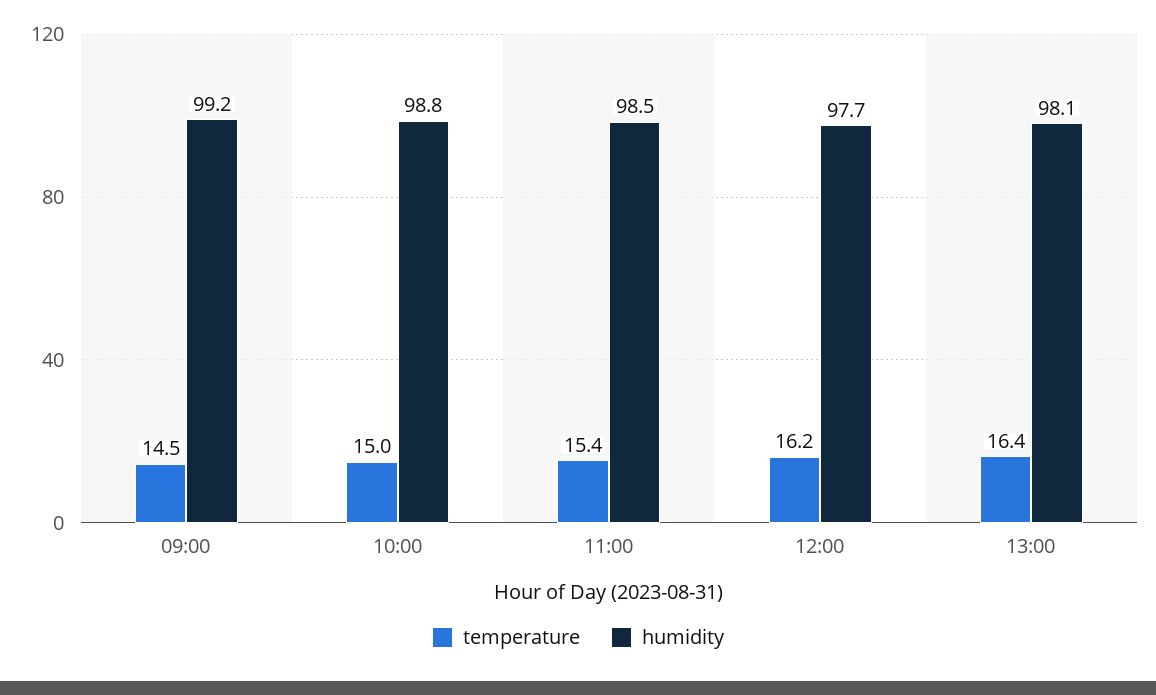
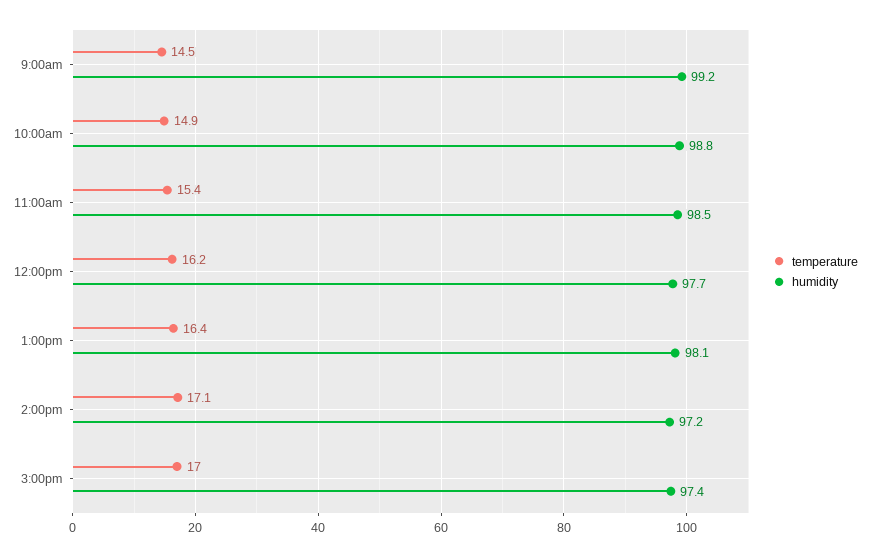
temperature, 10:00: 15 -> 14.9
temperature, 2:00pm: none -> 17.1
humidity, 2:00pm: none -> 97.2
temperature, 3:00pm: none -> 17
humidity, 3:00pm: none -> 97.4

